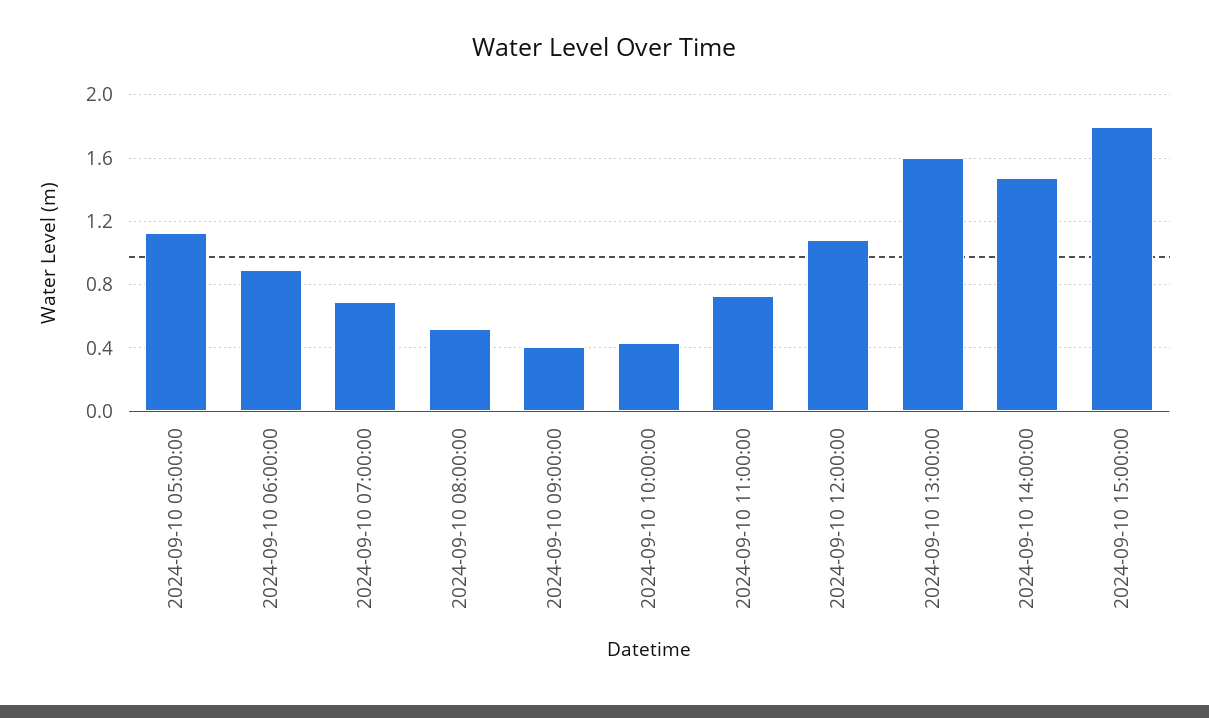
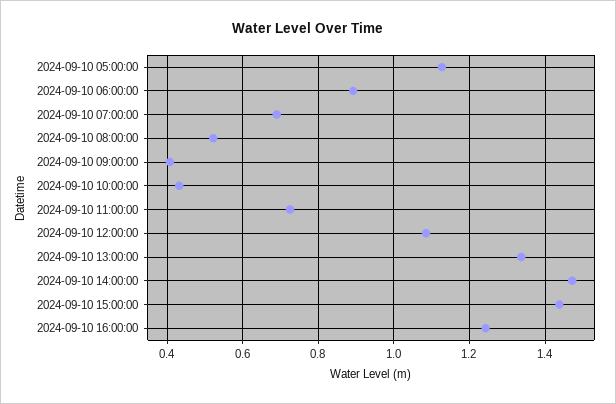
2024-09-10 13:00:00: 1.6 -> 1.34
2024-09-10 15:00:00: 1.8 -> 1.44
2024-09-10 16:00:00: none -> 1.24

